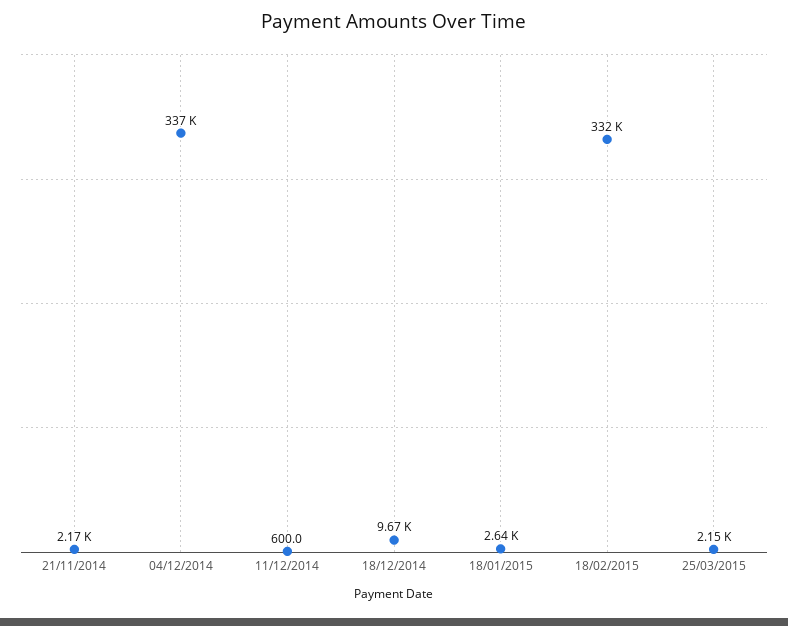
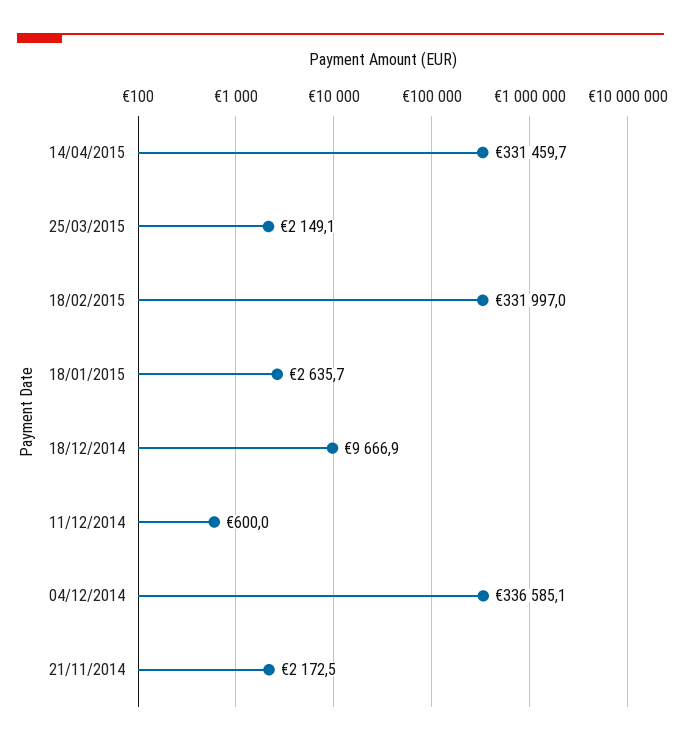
14/04/2015: none -> 331459.7

